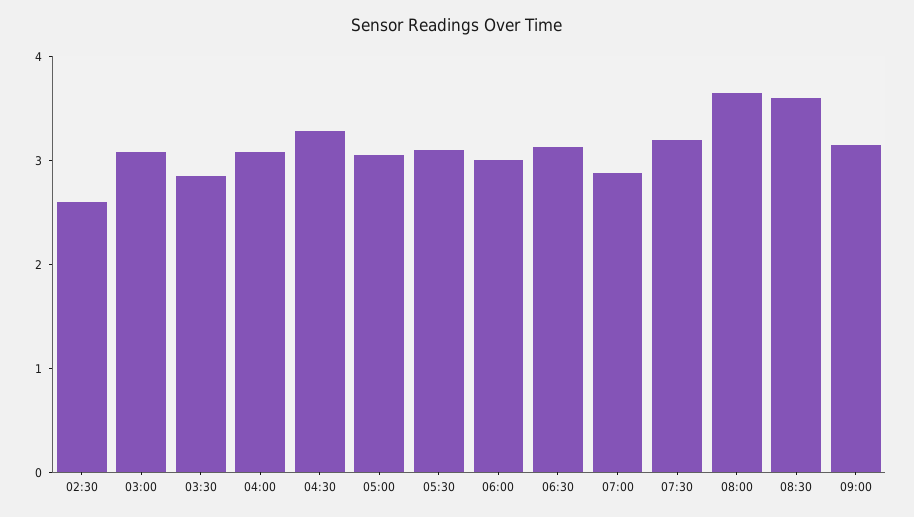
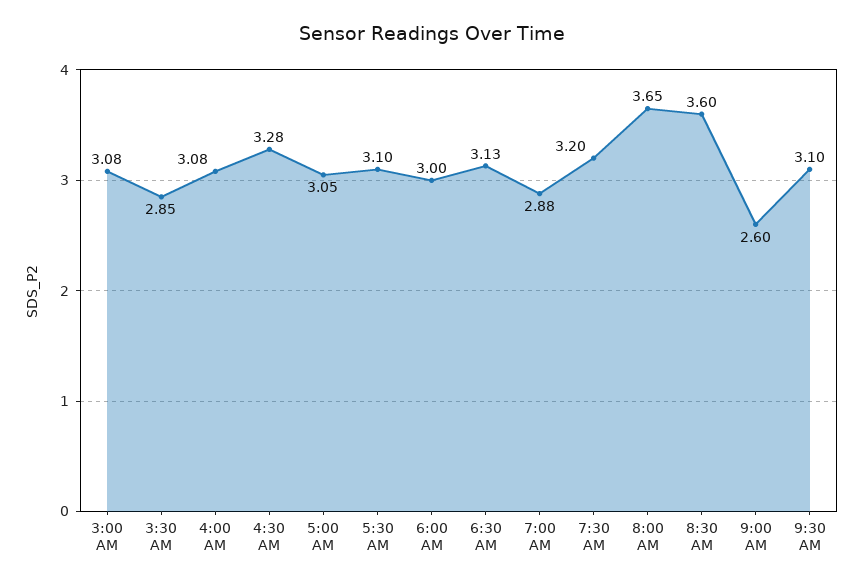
02:30: 2.6 -> none
09:00: 3.2 -> 2.6
9:30 AM: none -> 3.1

